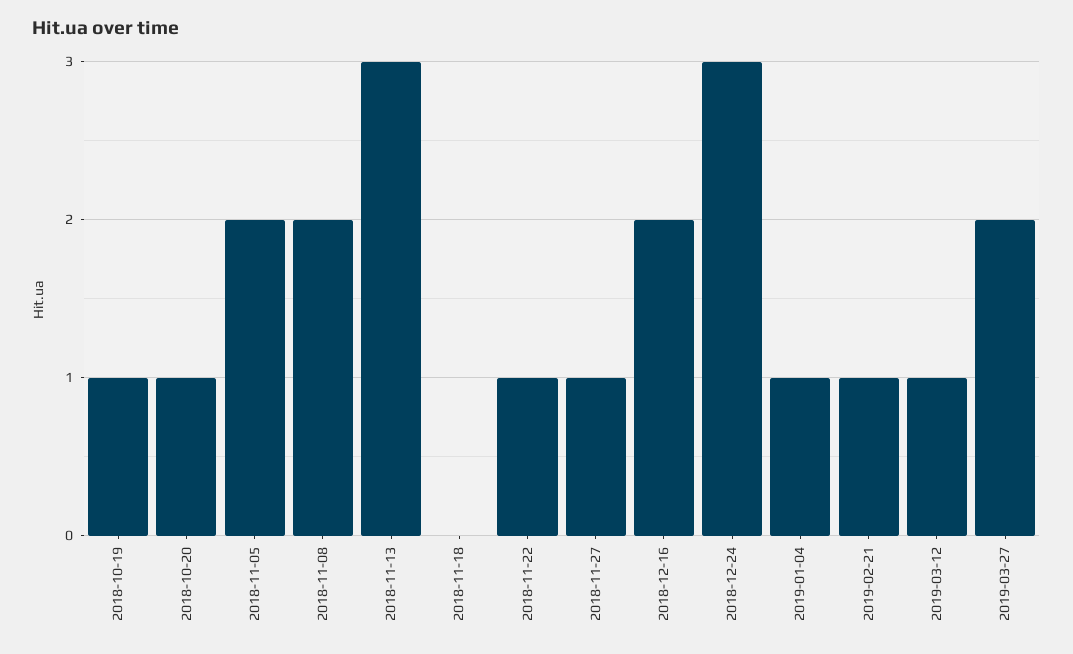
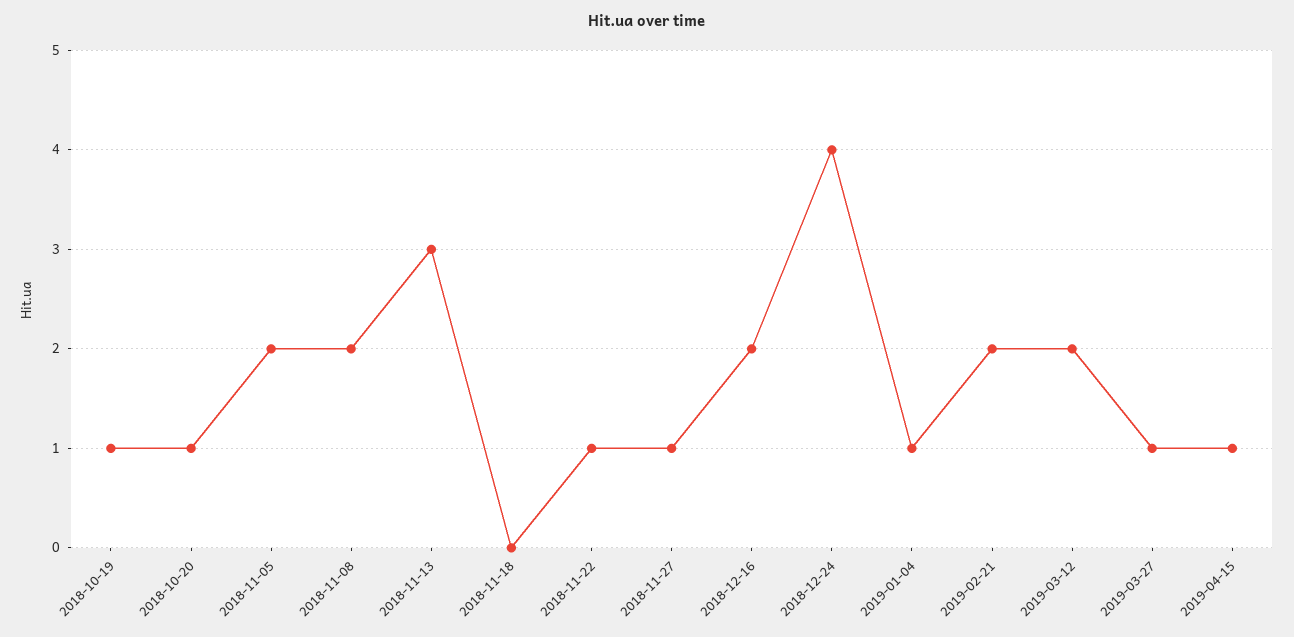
2018-12-24: 3 -> 4
2019-02-21: 1 -> 2
2019-03-12: 1 -> 2
2019-03-27: 2 -> 1
2019-04-15: none -> 1

